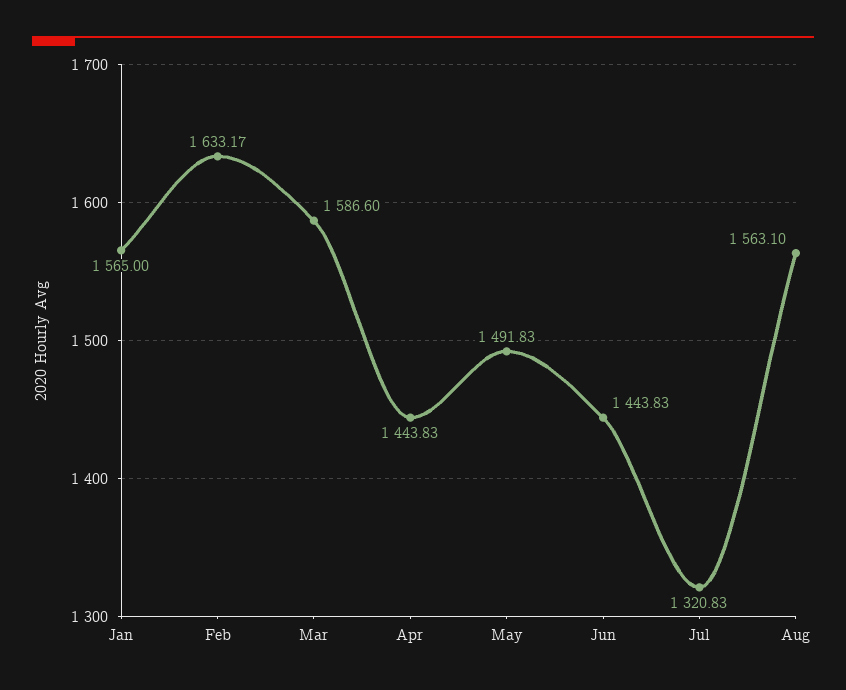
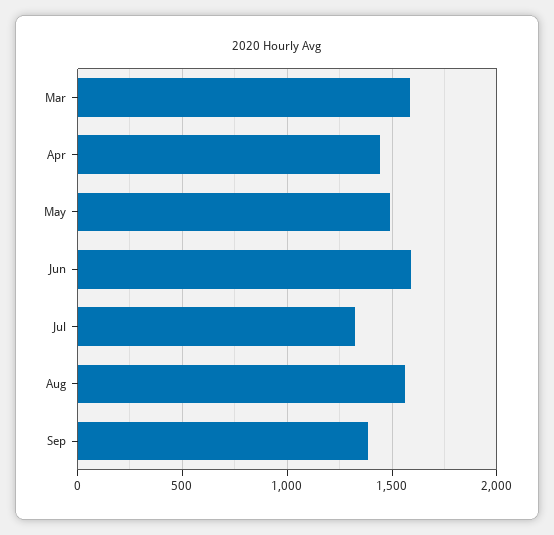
Jan: 1565 -> none
Feb: 1633.17 -> none
Jun: 1443.83 -> 1600
Sep: none -> 1400

